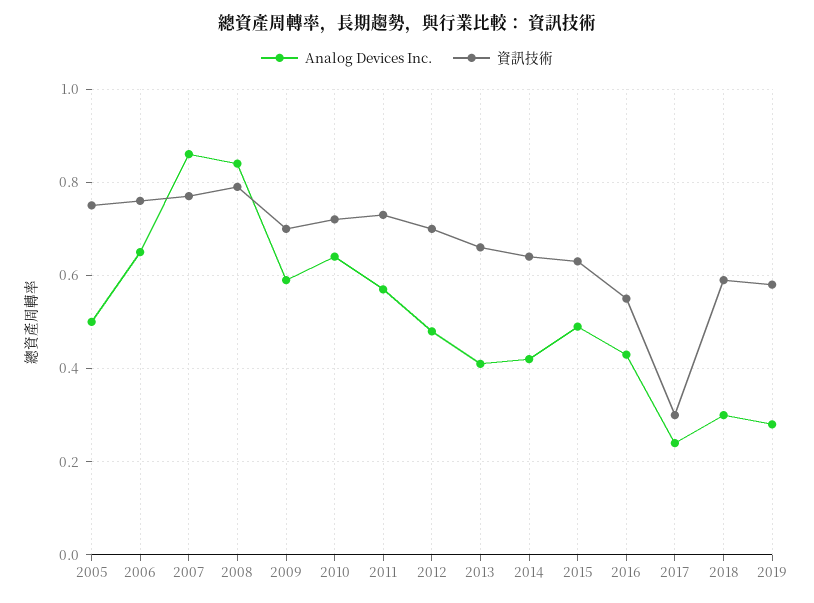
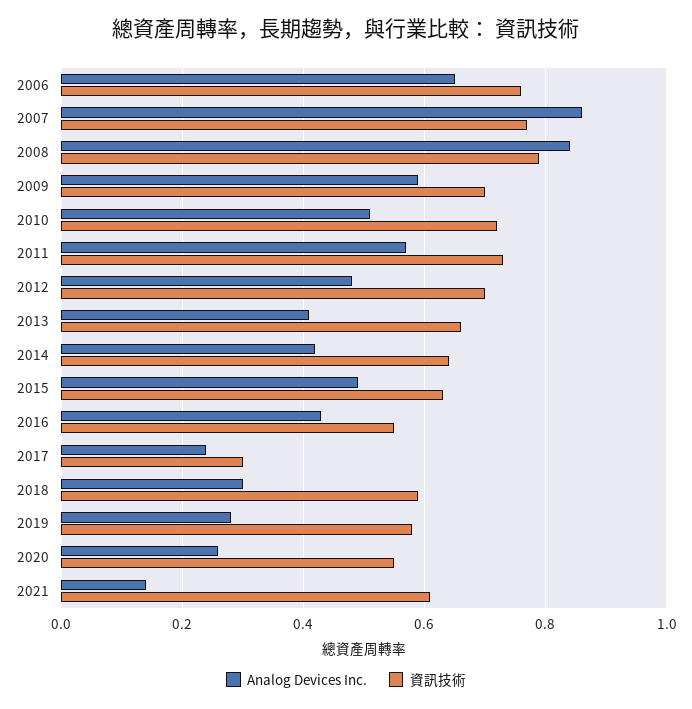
Analog Devices Inc., 2005: 0.5 -> none
資訊技術, 2005: 0.75 -> none
Analog Devices Inc., 2010: 0.65 -> 0.5
Analog Devices Inc., 2020: none -> 0.25
資訊技術, 2020: none -> 0.55
Analog Devices Inc., 2021: none -> 0.15
資訊技術, 2021: none -> 0.6

